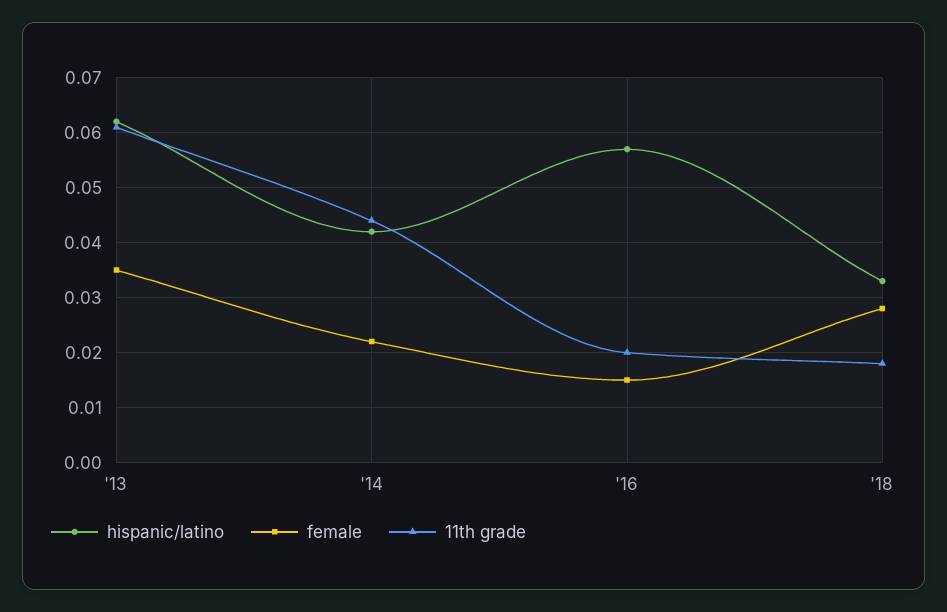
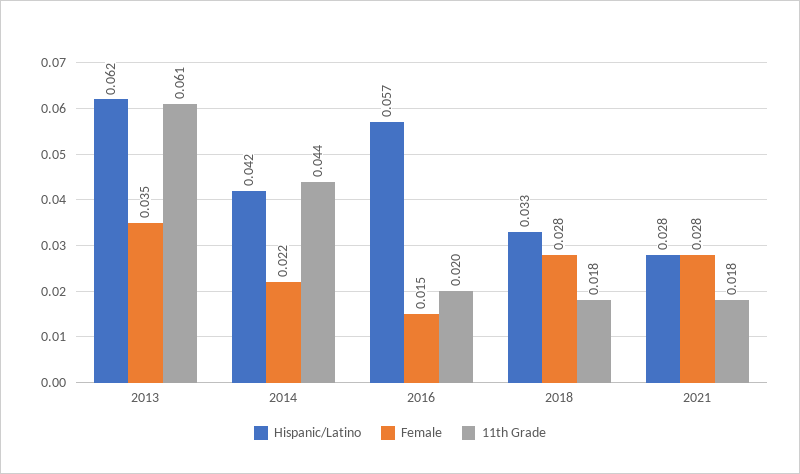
hispanic/latino, 2021: none -> 0.028
female, 2021: none -> 0.028
11th grade, 2021: none -> 0.018

